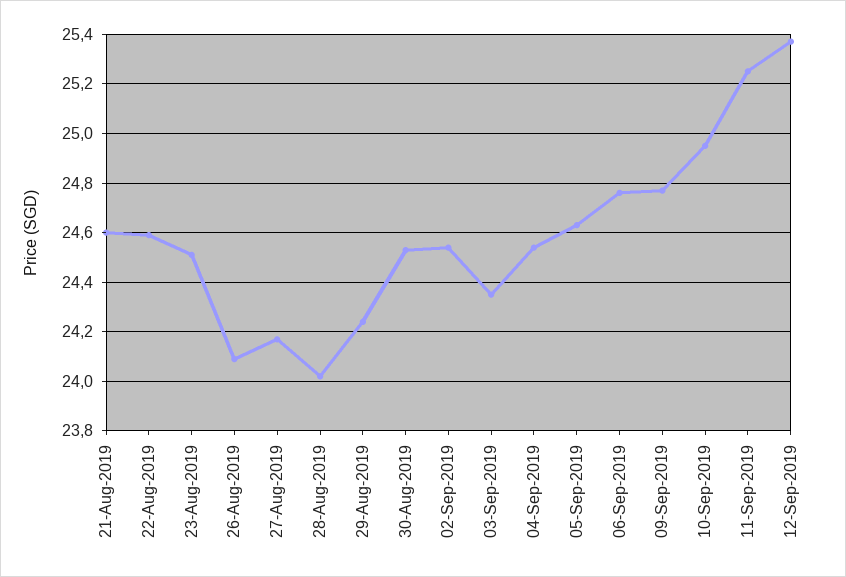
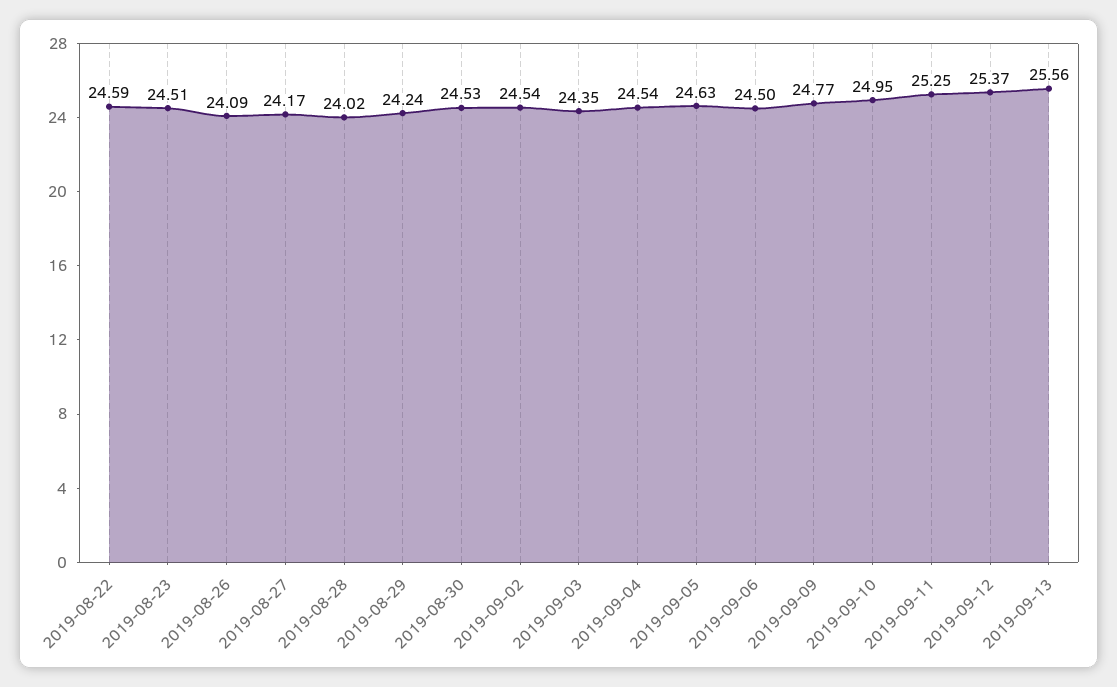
21-Aug-2019: 24.6 -> none
06-Sep-2019: 24.75 -> 24.5
2019-09-13: none -> 25.56

